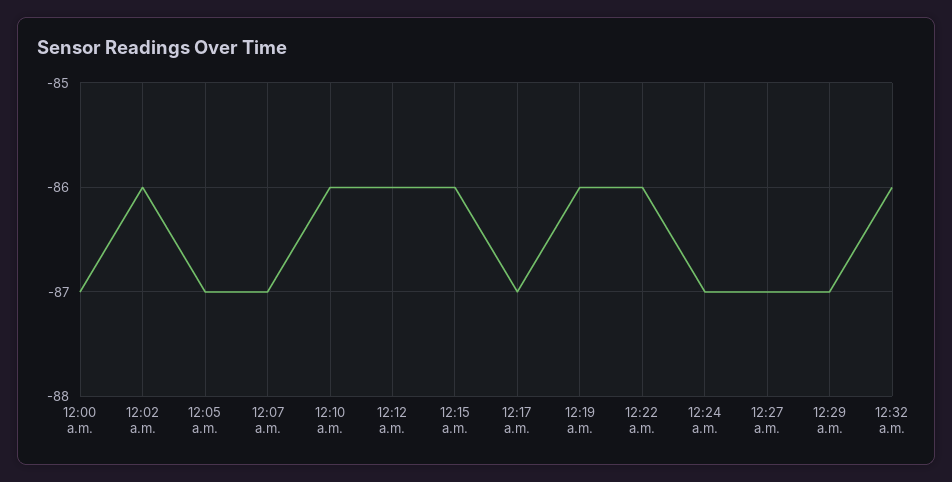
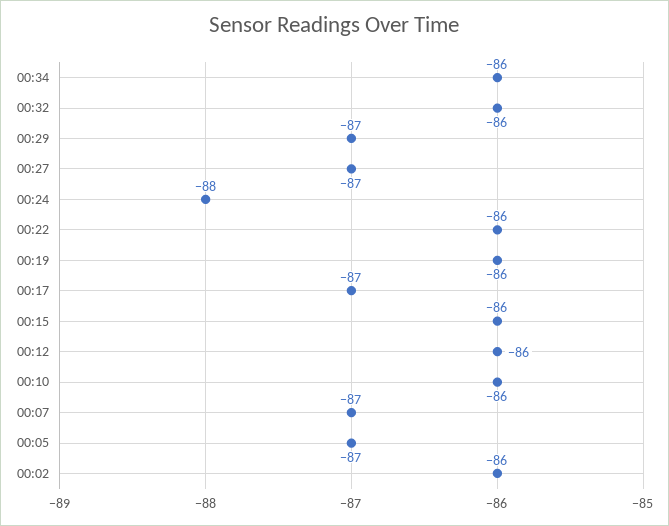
12:00 a.m.: -87 -> none
12:24 a.m.: -87 -> -88
00:34: none -> -86

